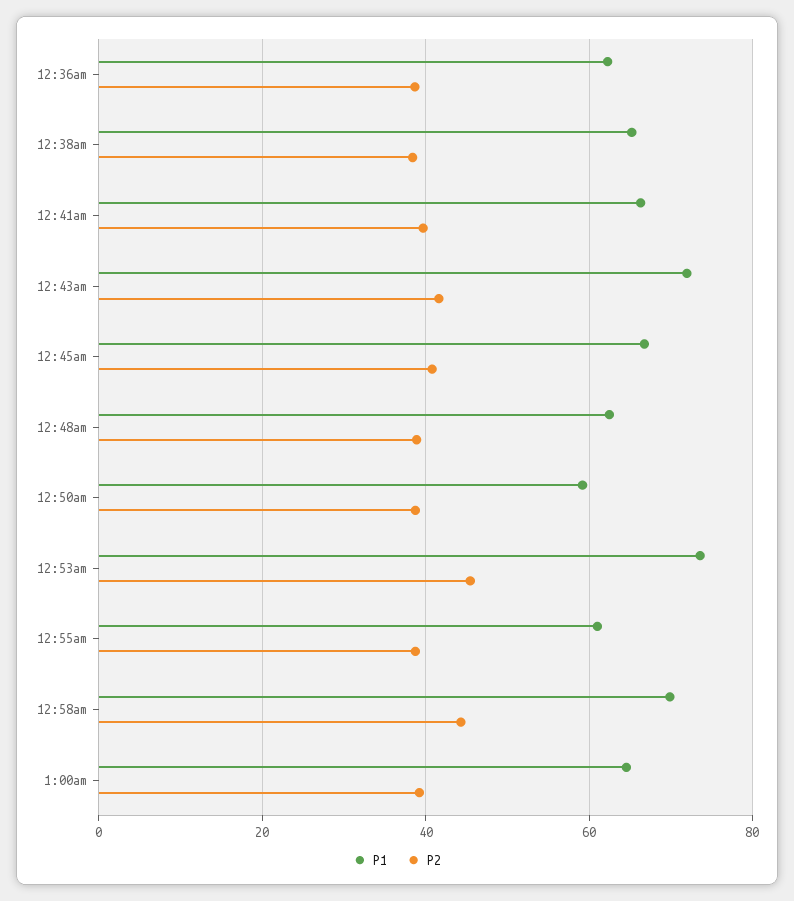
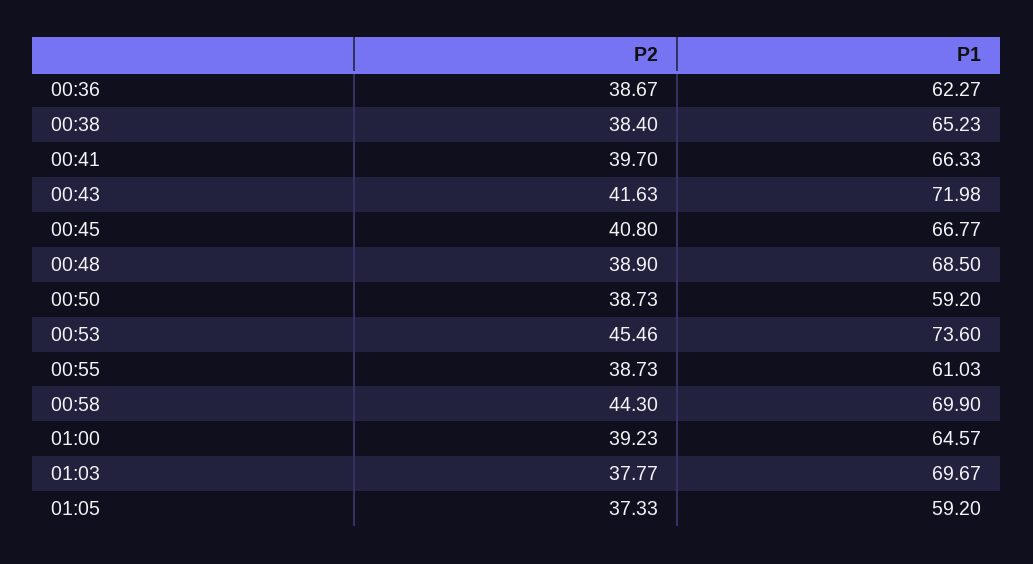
P1, 12:48am: 62 -> 68.5
P2, 01:03: none -> 37.77
P1, 01:03: none -> 69.67
P2, 01:05: none -> 37.33
P1, 01:05: none -> 59.2

